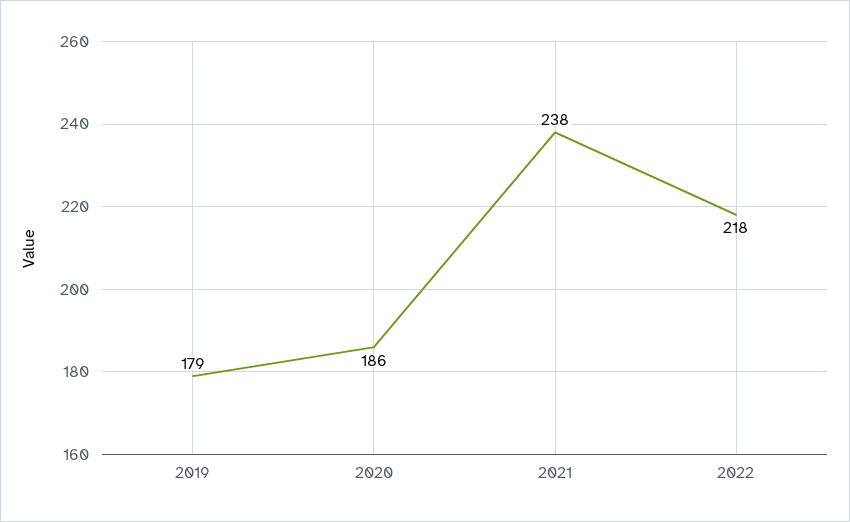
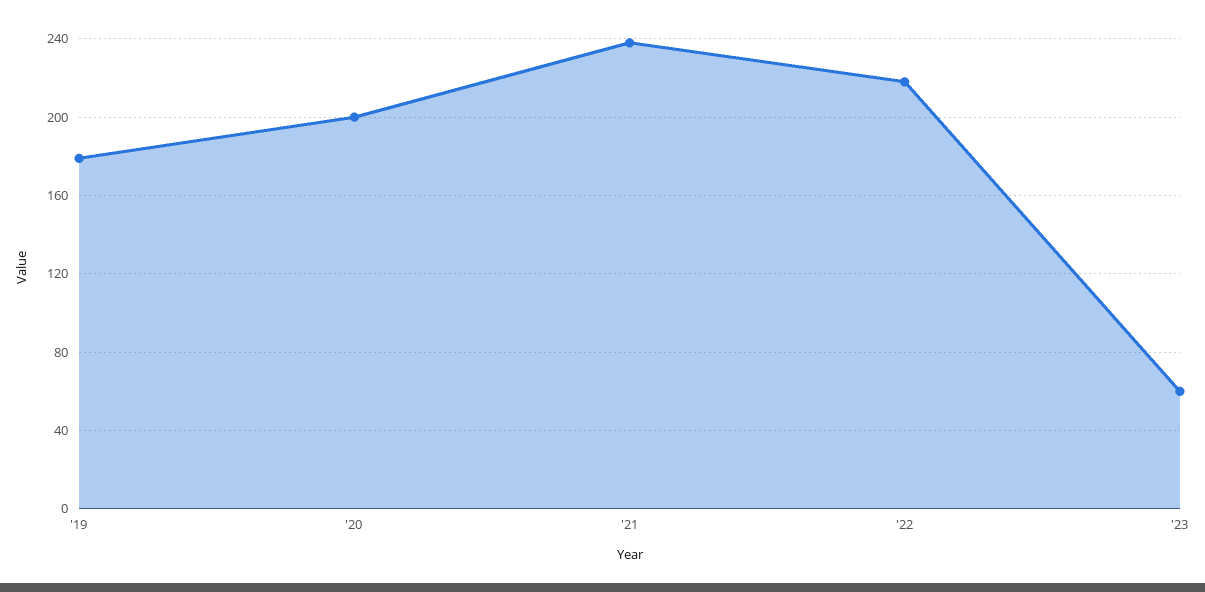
2020: 186 -> 200
'23: none -> 60

